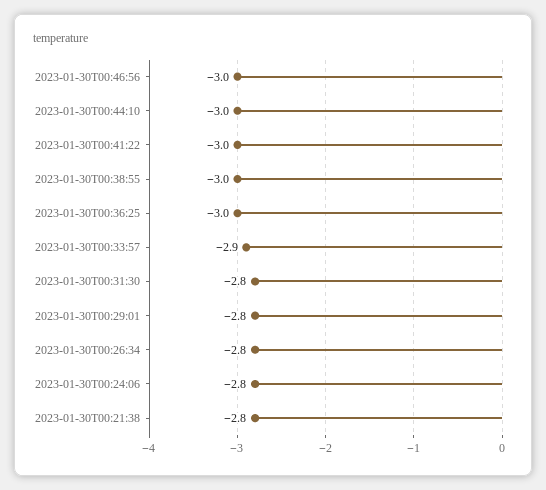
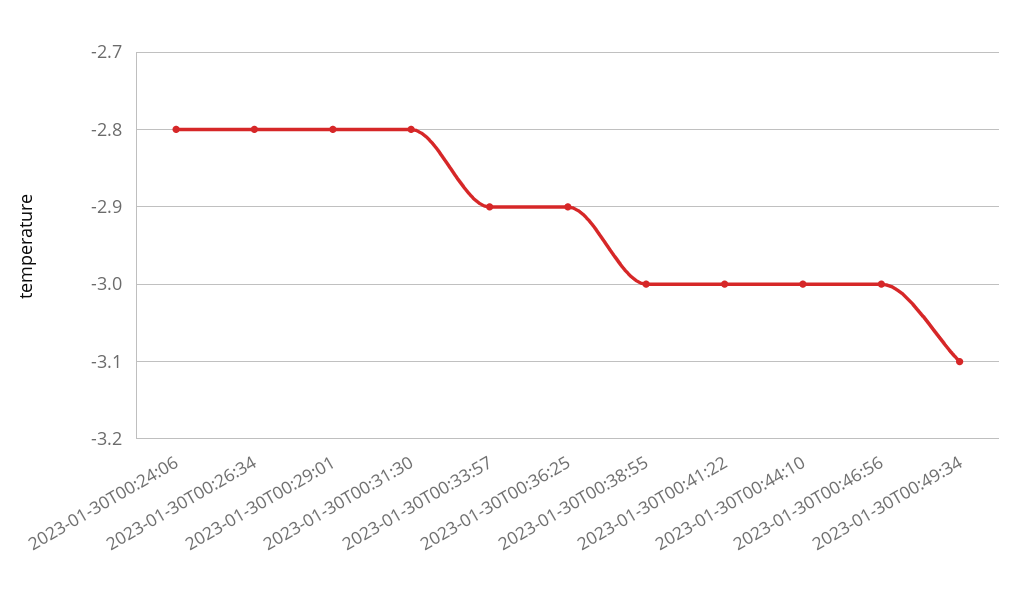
2023-01-30T00:36:25: -3 -> -2.9
2023-01-30T00:21:38: -2.8 -> none
2023-01-30T00:49:34: none -> -3.1

